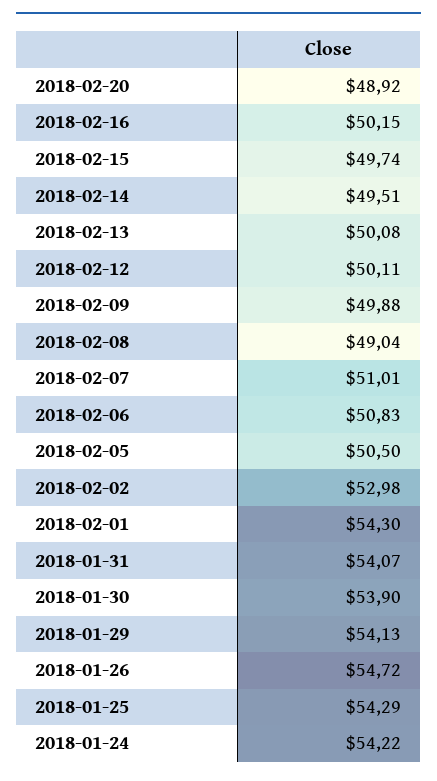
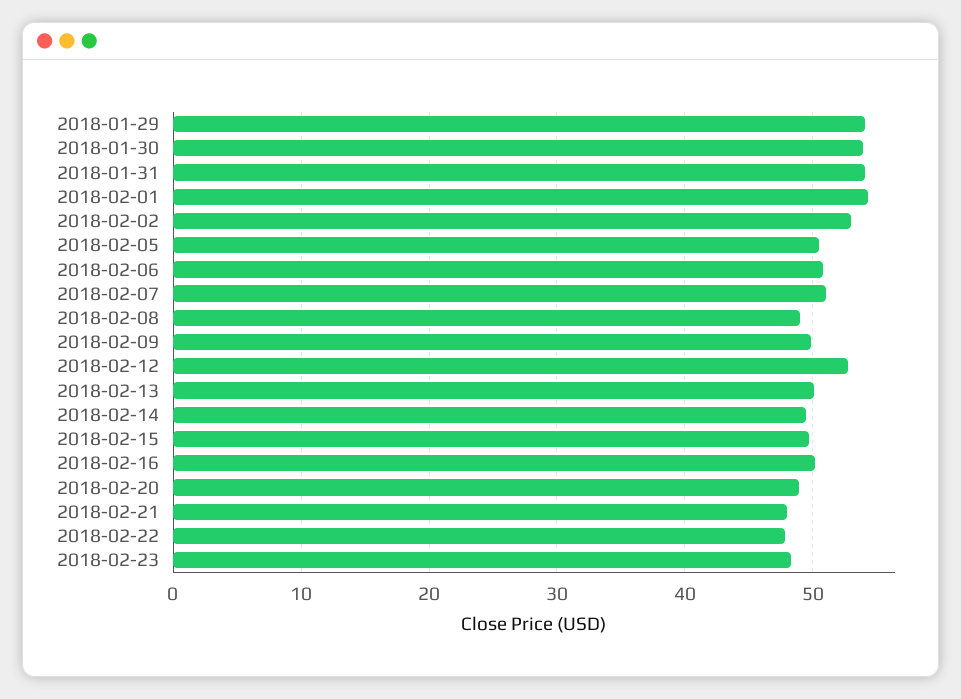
2018-02-12: 50.11 -> 53
2018-01-26: 54.72 -> none
2018-01-25: 54.29 -> none
2018-01-24: 54.22 -> none
2018-02-21: none -> 48
2018-02-22: none -> 48
2018-02-23: none -> 48

